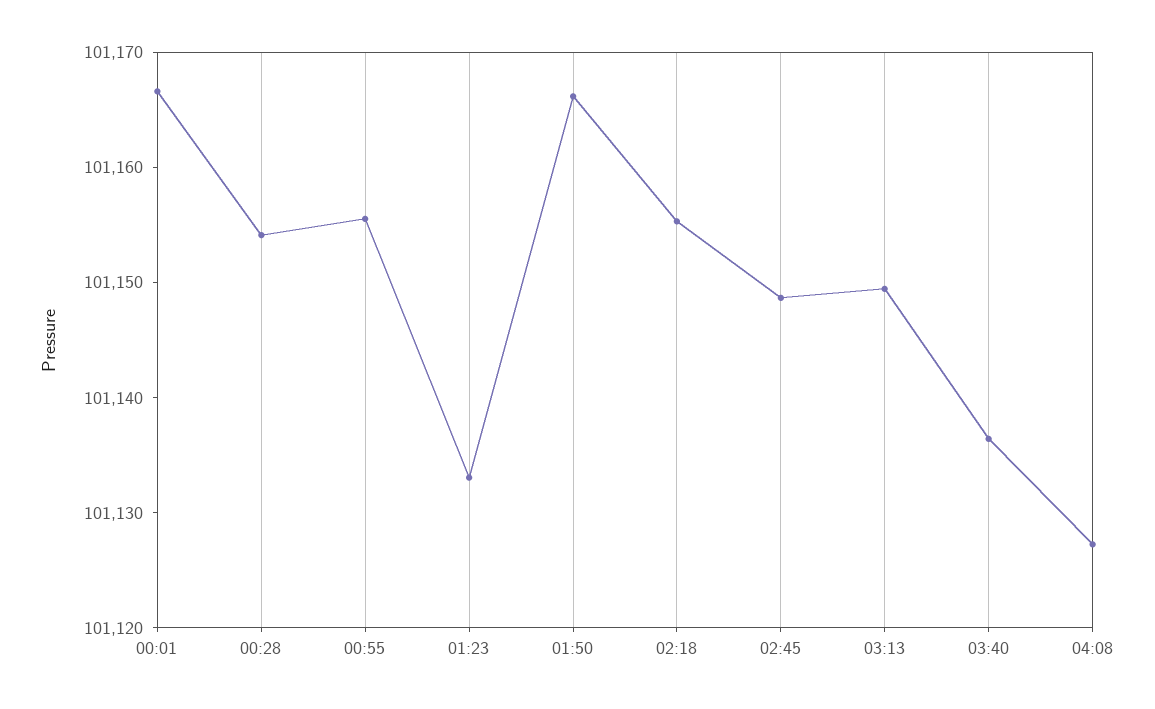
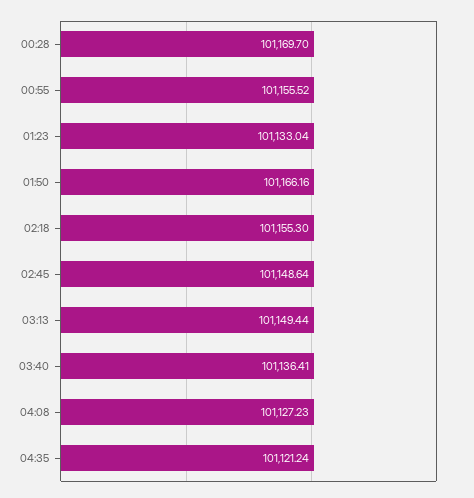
00:01: 101166 -> none
00:28: 101154 -> 101169.7
04:35: none -> 101121.24

